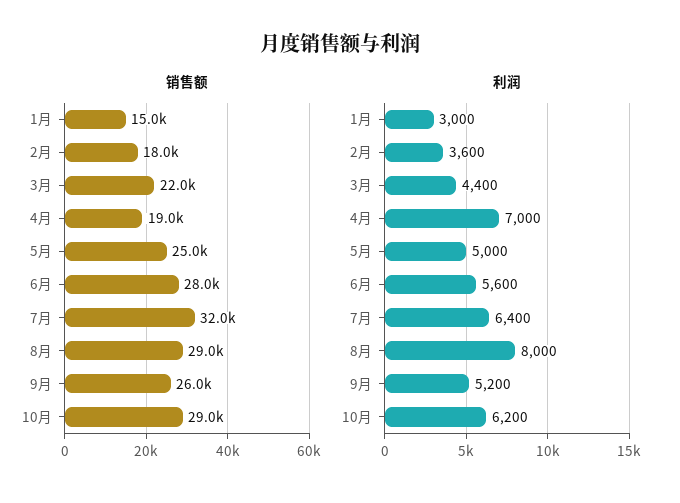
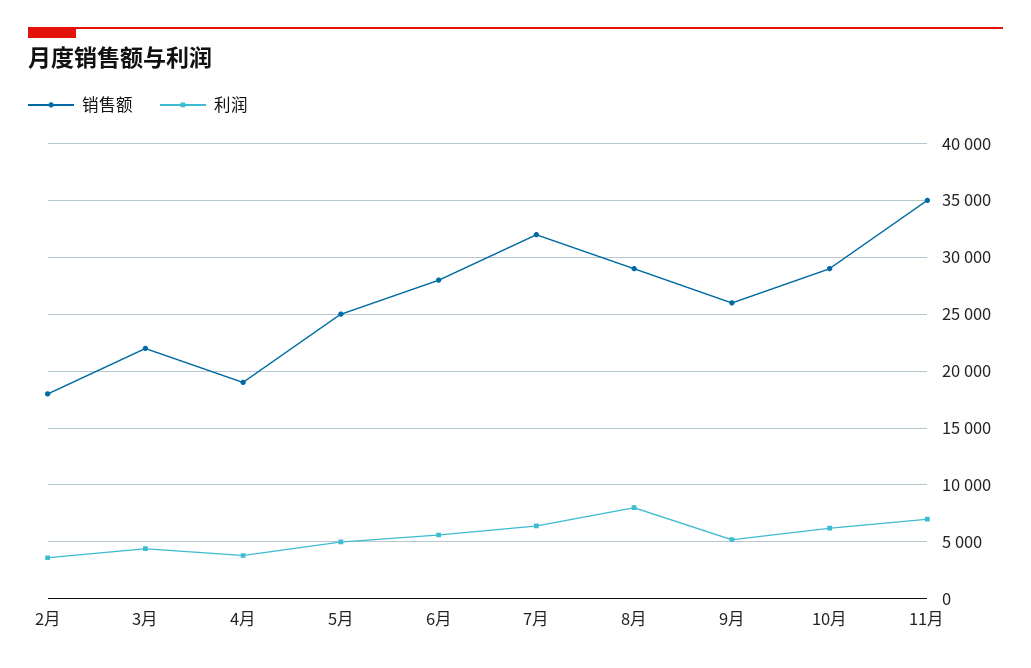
销售额, 1月: 15000 -> none
利润, 1月: 3000 -> none
利润, 4月: 7000 -> 4000
销售额, 11月: none -> 35000
利润, 11月: none -> 7000

